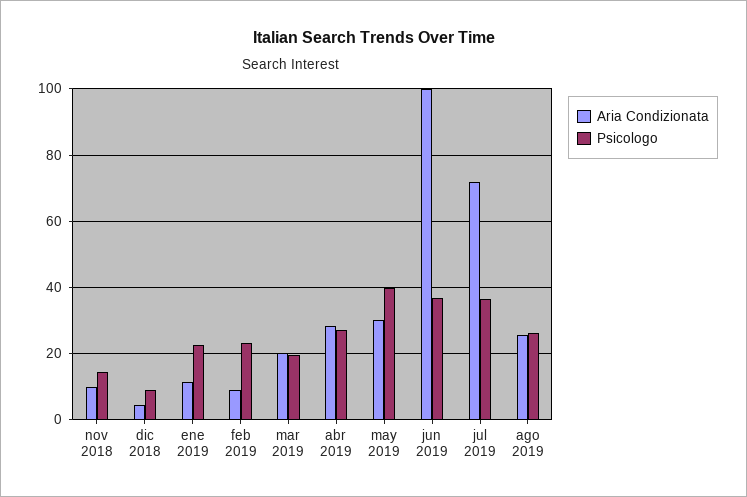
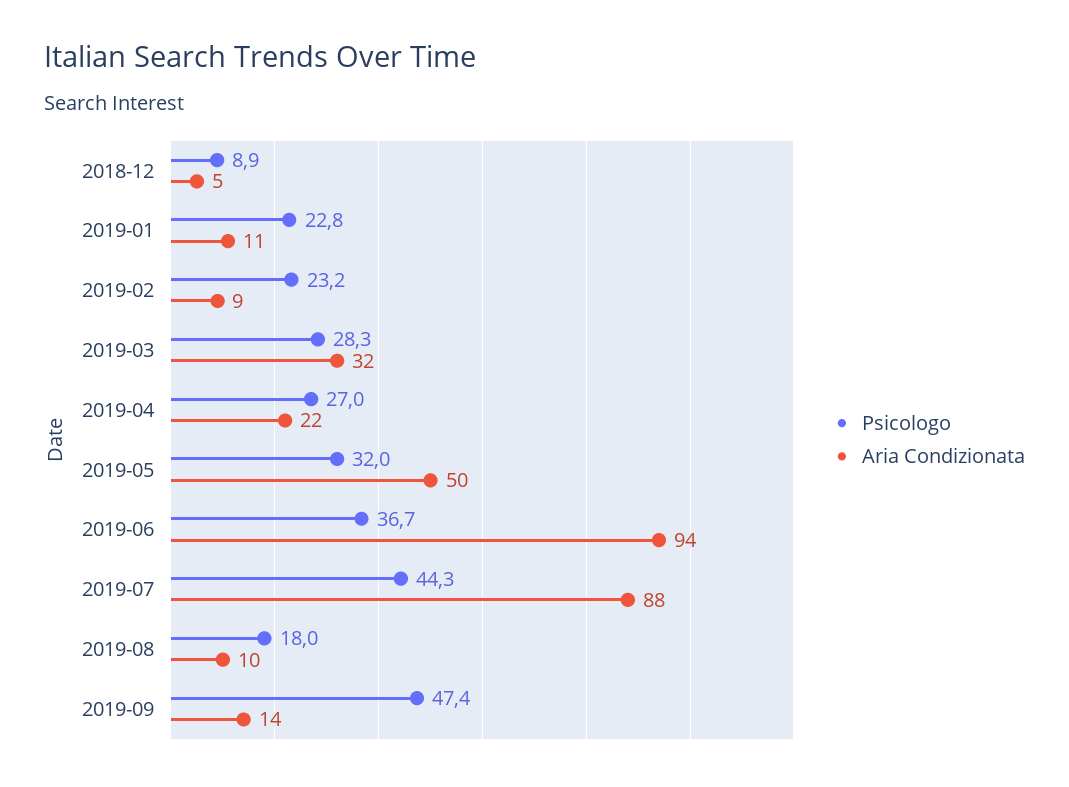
Aria Condizionata, nov 2018: 10 -> none
Psicologo, nov 2018: 14 -> none
Aria Condizionata, mar 2019: 20 -> 32
Psicologo, mar 2019: 20 -> 28.3
Aria Condizionata, abr 2019: 28 -> 22
Aria Condizionata, may 2019: 30 -> 50
Psicologo, may 2019: 40 -> 32
Aria Condizionata, jun 2019: 100 -> 94
Aria Condizionata, jul 2019: 72 -> 88
Psicologo, jul 2019: 36 -> 44.3
Aria Condizionata, ago 2019: 26 -> 10
Psicologo, ago 2019: 26 -> 18
Psicologo, 2019-09: none -> 47.4
Aria Condizionata, 2019-09: none -> 14

